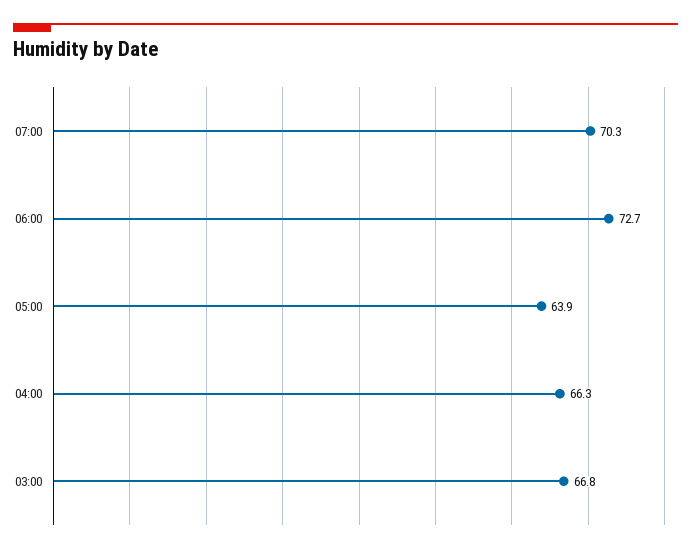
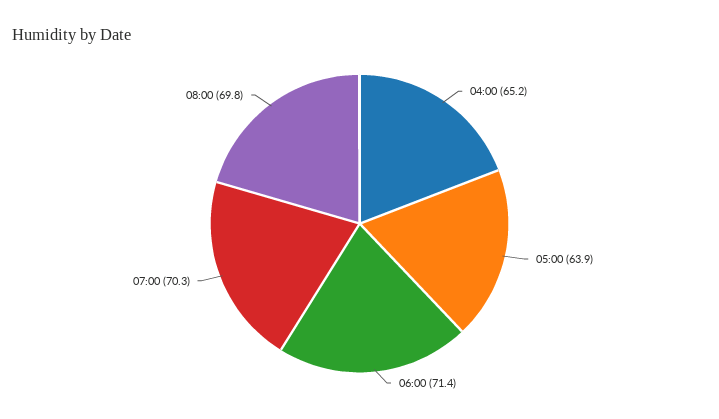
06:00: 72.7 -> 71.4
04:00: 66.3 -> 65.2
03:00: 66.8 -> none
08:00: none -> 69.8

